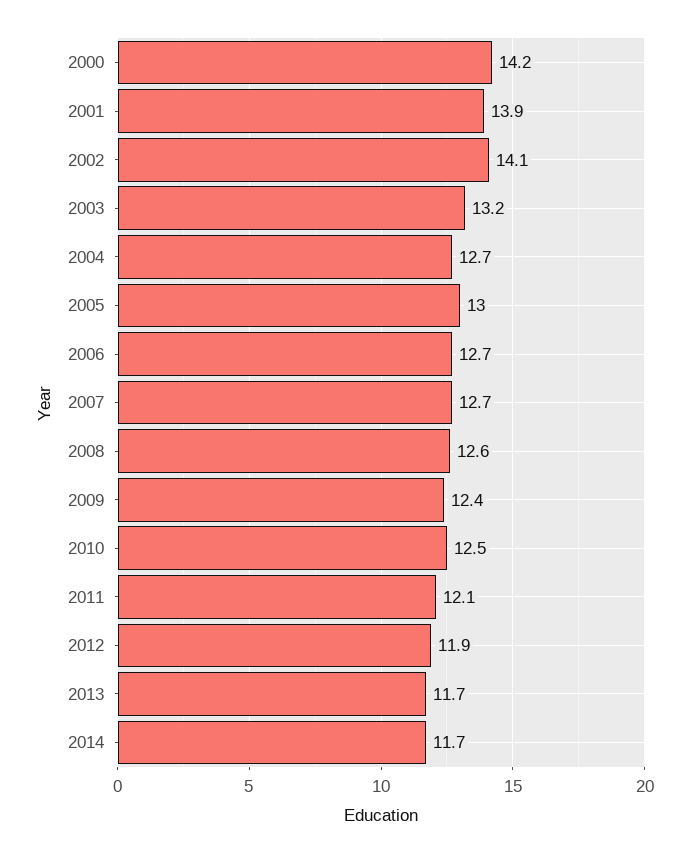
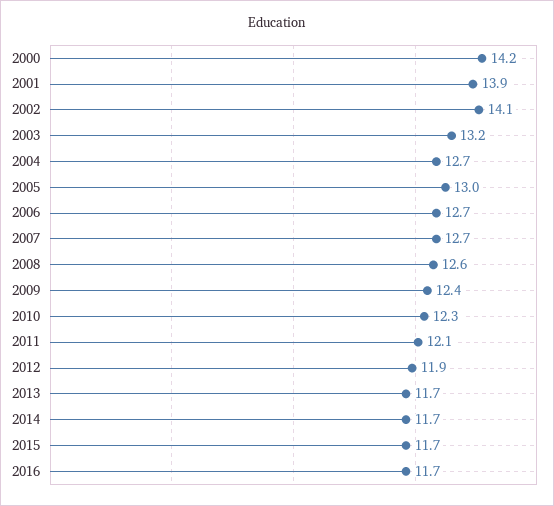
2010: 12.5 -> 12.3
2015: none -> 11.7
2016: none -> 11.7

